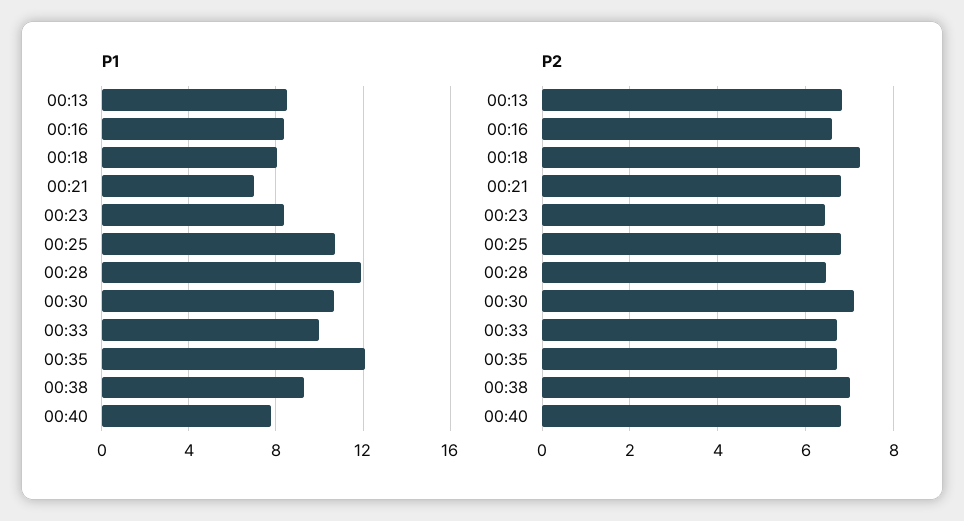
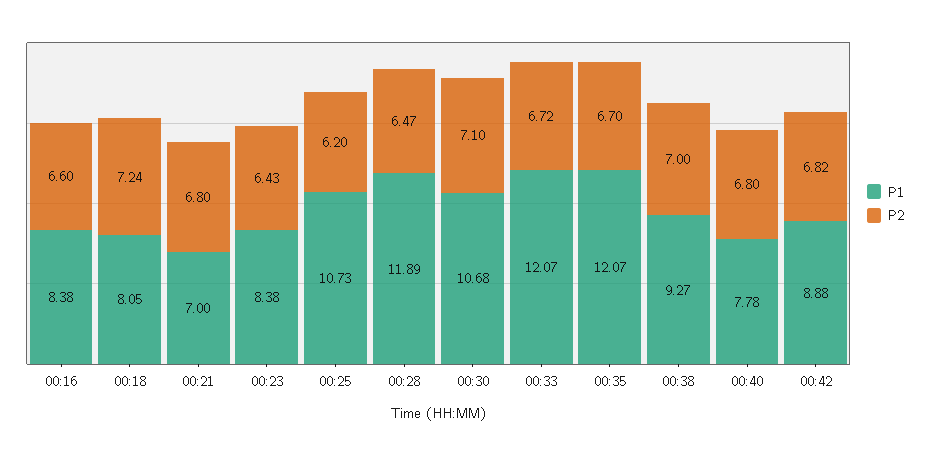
P1, 00:13: 8.5 -> none
P1, 00:33: 10 -> 12.07
P2, 00:13: 6.8 -> none
P2, 00:25: 6.8 -> 6.2
P1, 00:42: none -> 8.88
P2, 00:42: none -> 6.82

